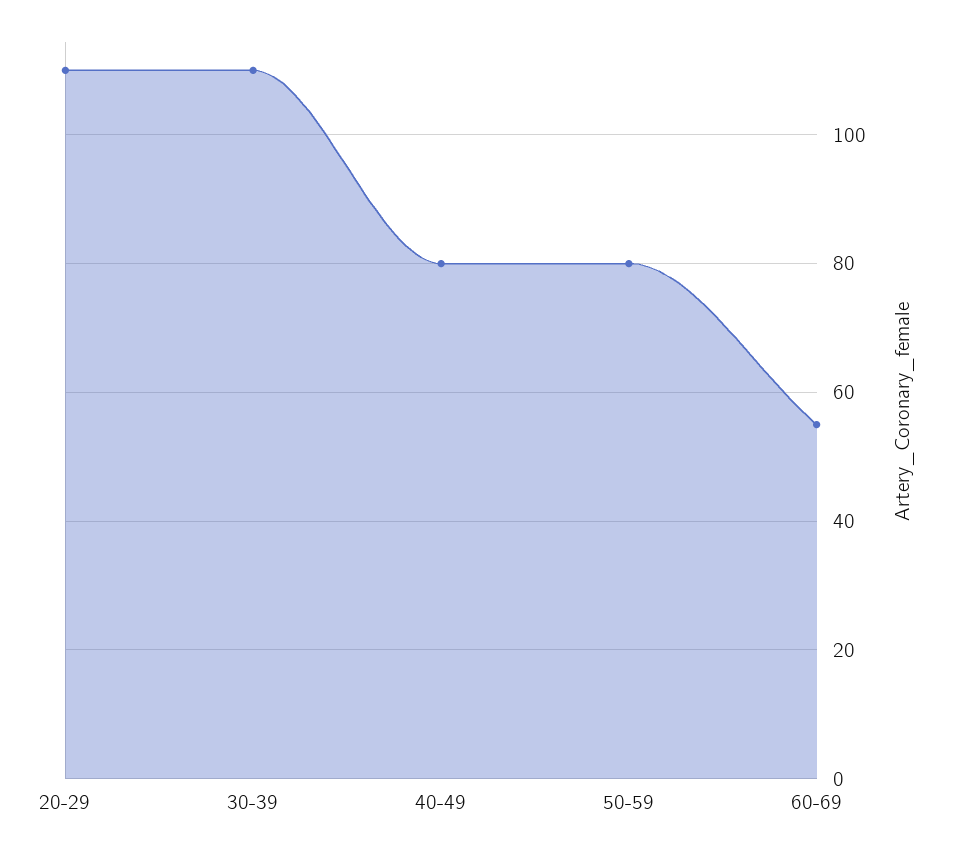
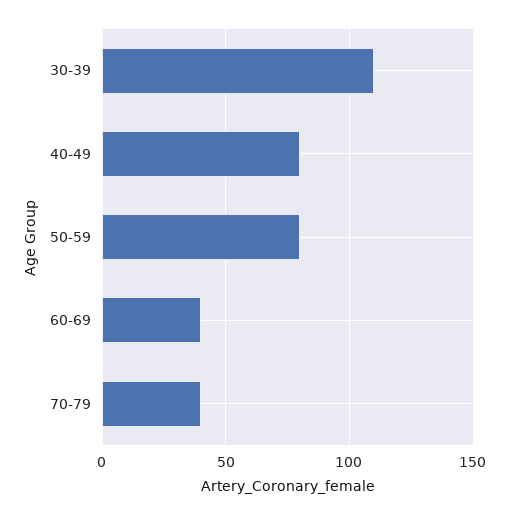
20-29: 110 -> none
60-69: 55 -> 40
70-79: none -> 40

